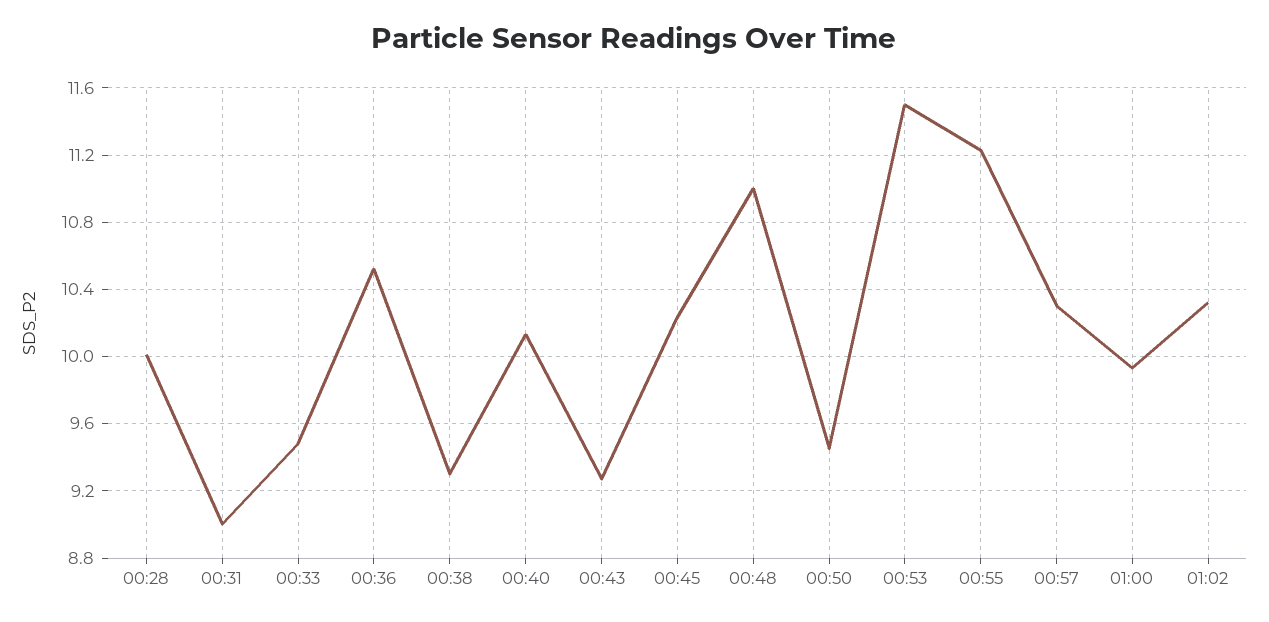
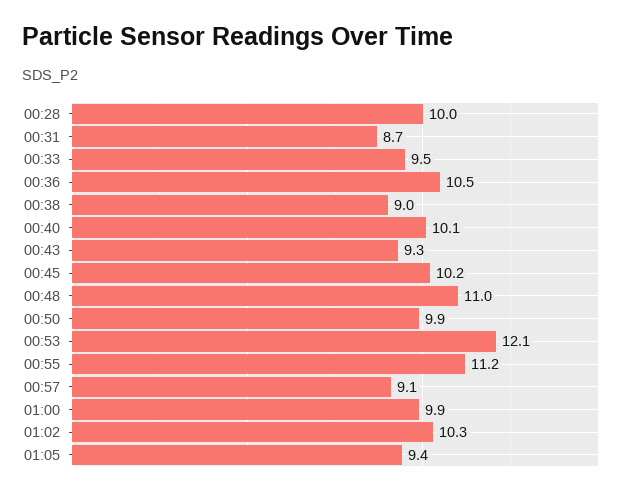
00:31: 9 -> 8.7
00:38: 9.3 -> 9
00:50: 9.45 -> 9.9
00:53: 11.5 -> 12.1
00:57: 10.3 -> 9.1
01:05: none -> 9.4

